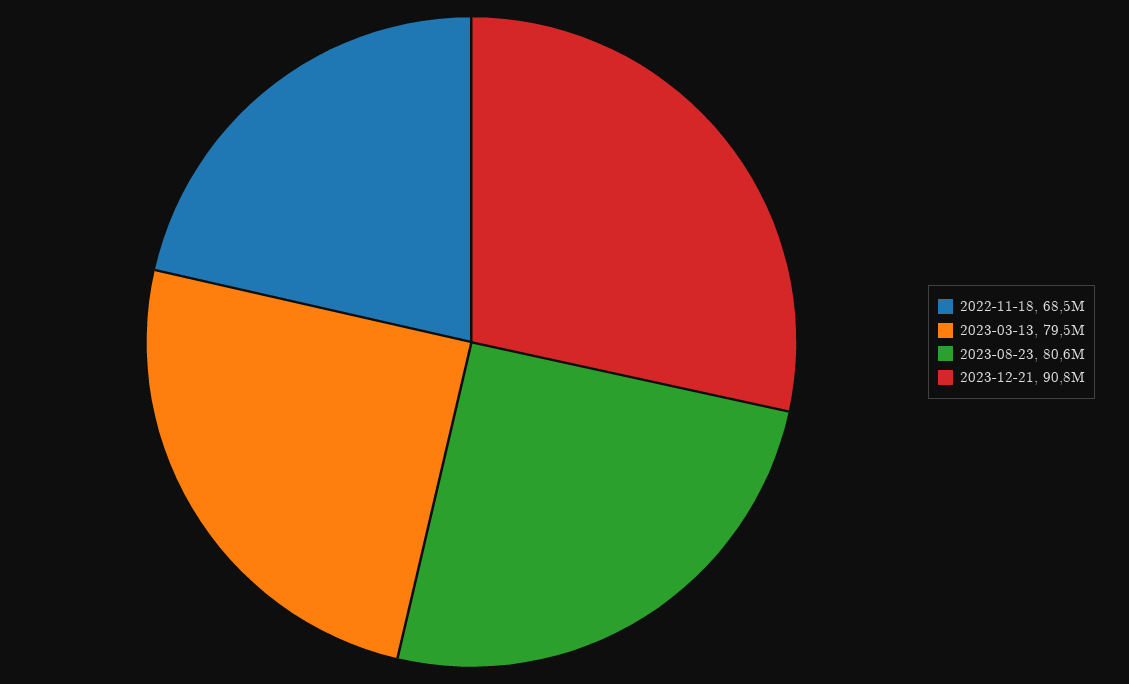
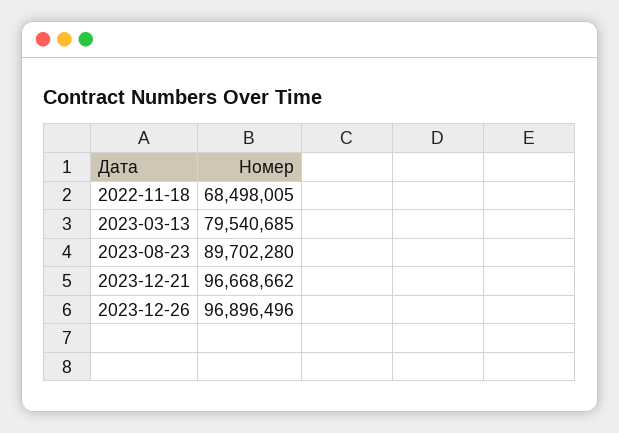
2023-08-23: 80600000 -> 89702280
2023-12-21: 90800000 -> 96668662
2023-12-26: none -> 96896496

